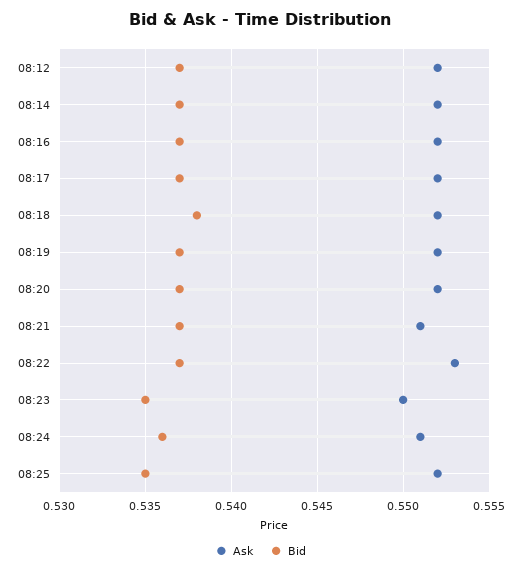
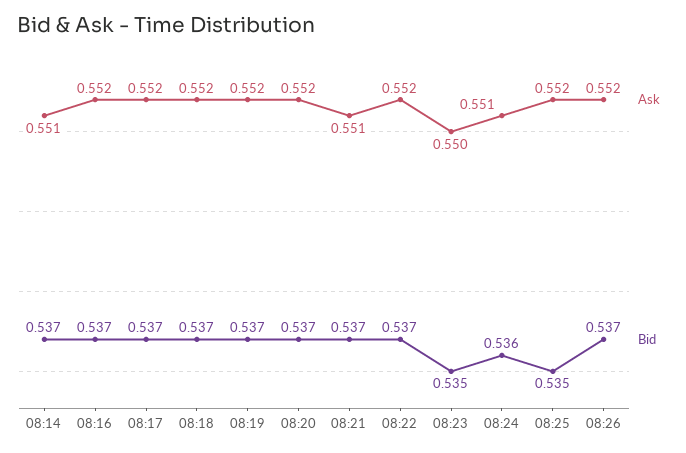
Ask, 08:12: 0.552 -> none
Bid, 08:12: 0.537 -> none
Ask, 08:14: 0.552 -> 0.551
Bid, 08:18: 0.538 -> 0.537
Ask, 08:22: 0.553 -> 0.552
Ask, 08:26: none -> 0.552
Bid, 08:26: none -> 0.537

